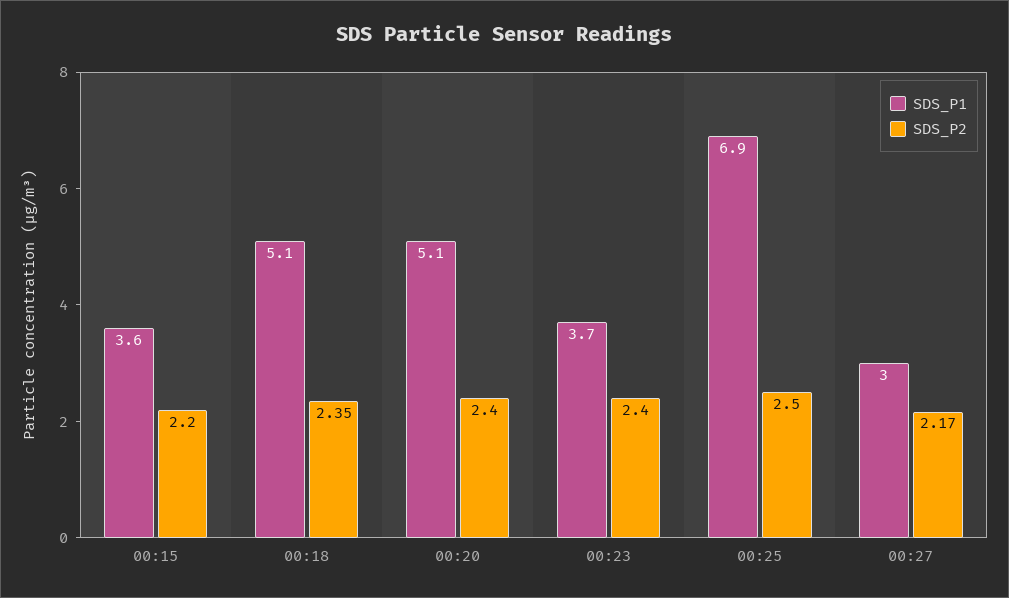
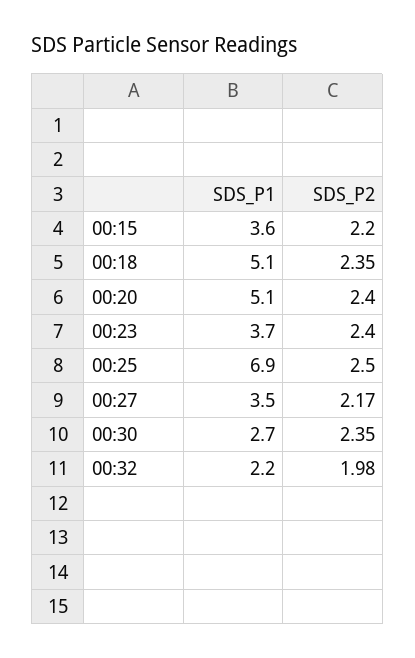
SDS_P1, 00:27: 3 -> 3.5
SDS_P1, 00:30: none -> 2.7
SDS_P2, 00:30: none -> 2.35
SDS_P1, 00:32: none -> 2.2
SDS_P2, 00:32: none -> 1.98

